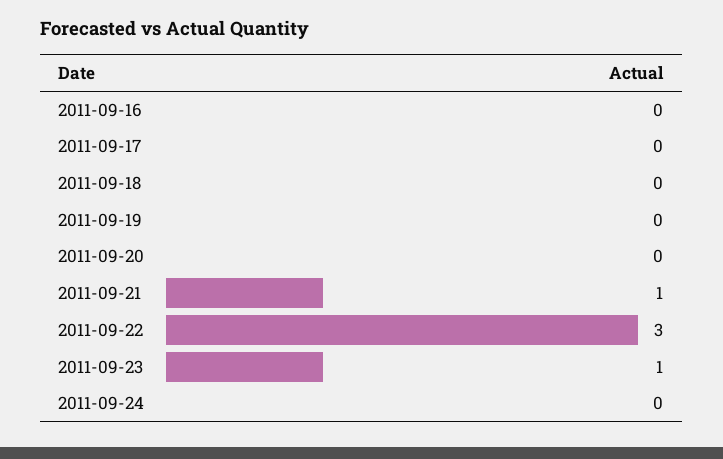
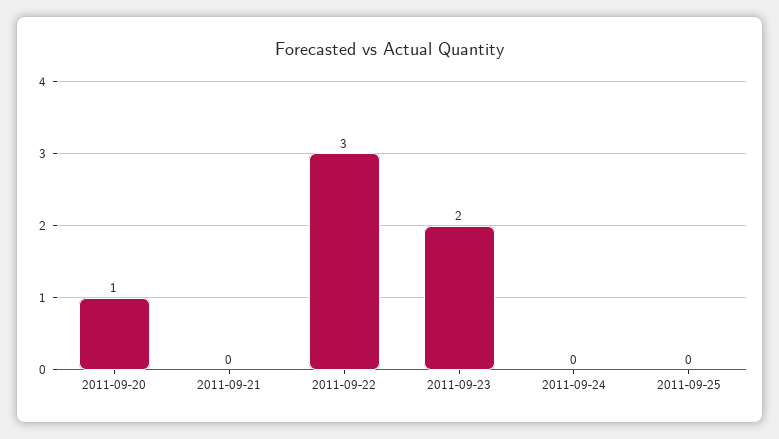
2011-09-16: 0 -> none
2011-09-17: 0 -> none
2011-09-18: 0 -> none
2011-09-19: 0 -> none
2011-09-20: 0 -> 1
2011-09-21: 1 -> 0
2011-09-23: 1 -> 2
2011-09-25: none -> 0

